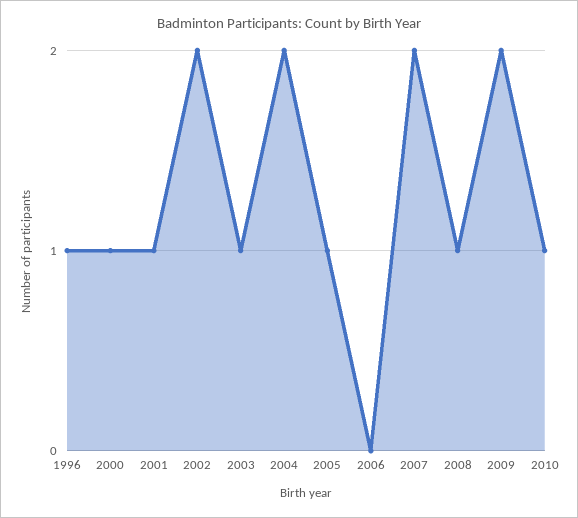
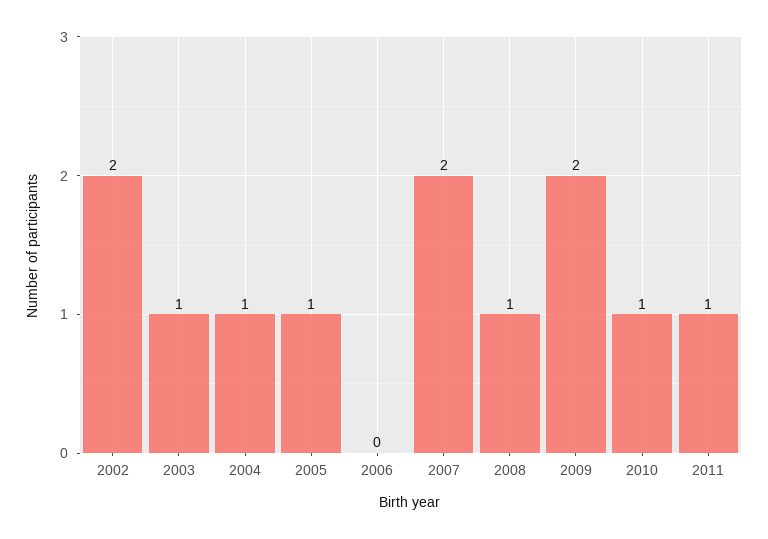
1996: 1 -> none
2000: 1 -> none
2001: 1 -> none
2004: 2 -> 1
2011: none -> 1

